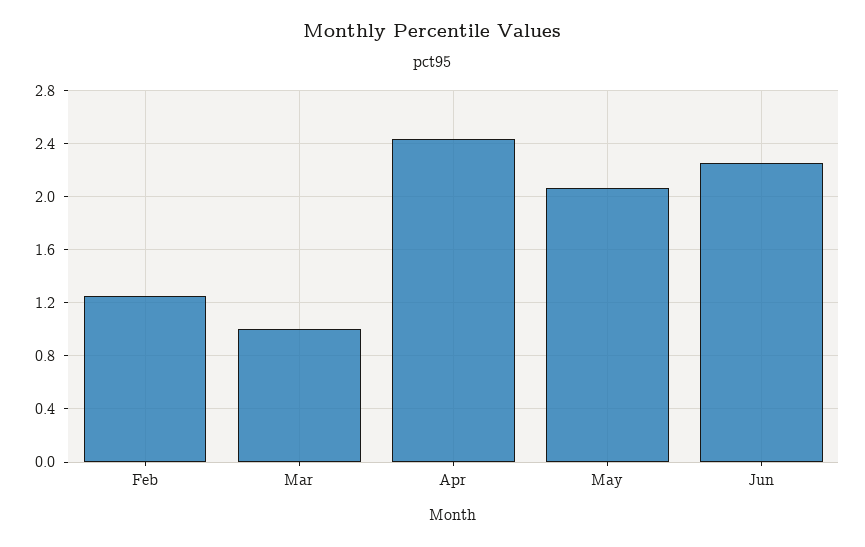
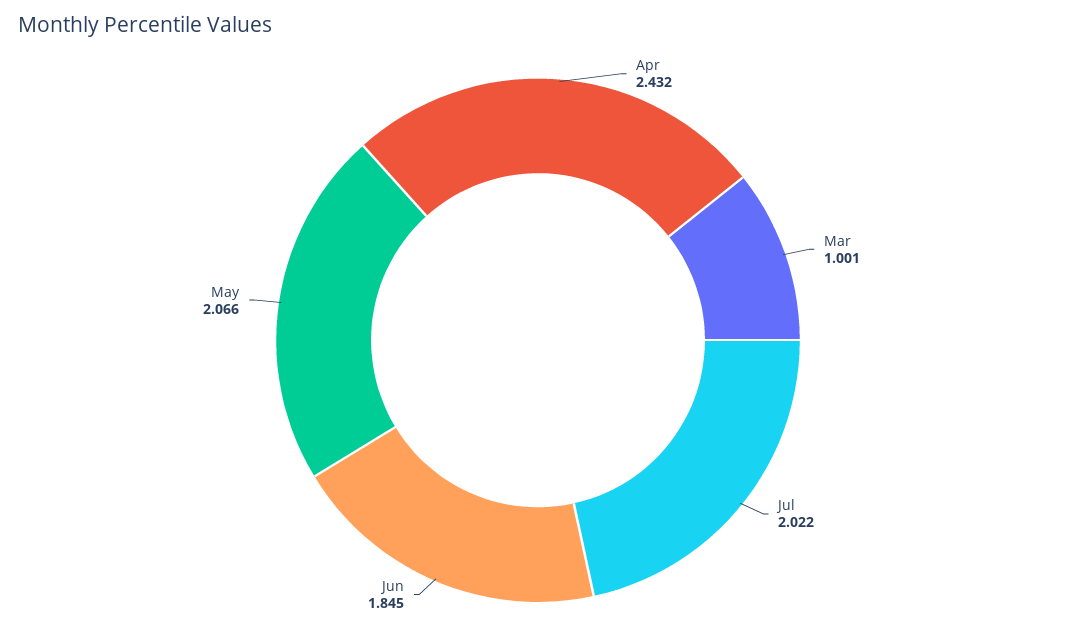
Feb: 1.25 -> none
Jun: 2.25 -> 1.845
Jul: none -> 2.022

